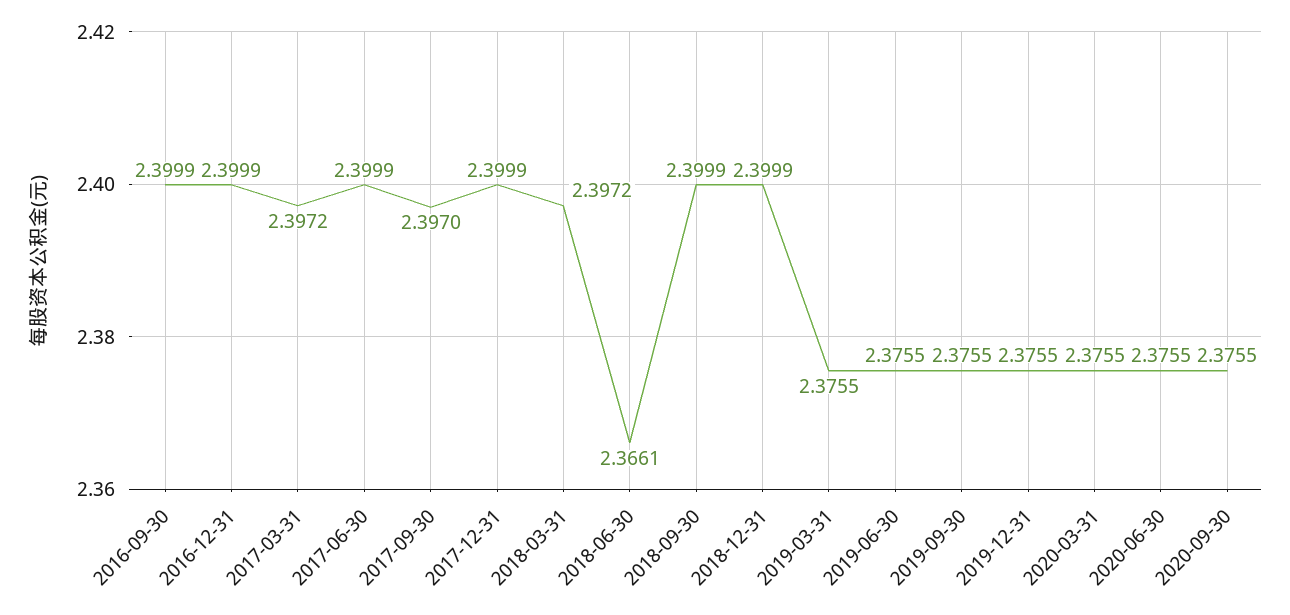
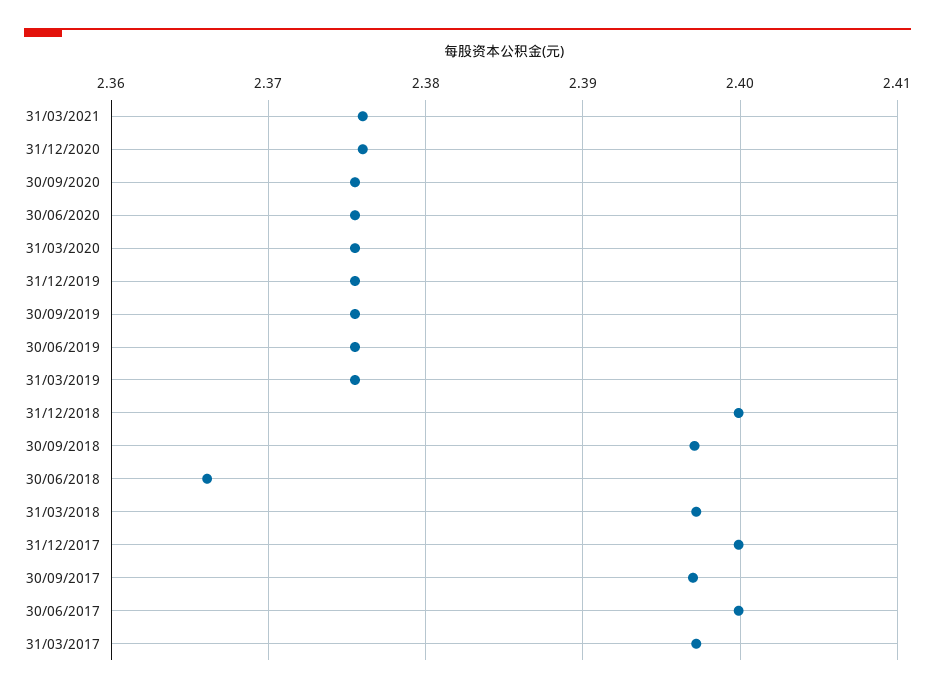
2016-09-30: 2.3999 -> none
2016-12-31: 2.3999 -> none
2018-09-30: 2.3999 -> 2.397
31/03/2021: none -> 2.376
31/12/2020: none -> 2.376

